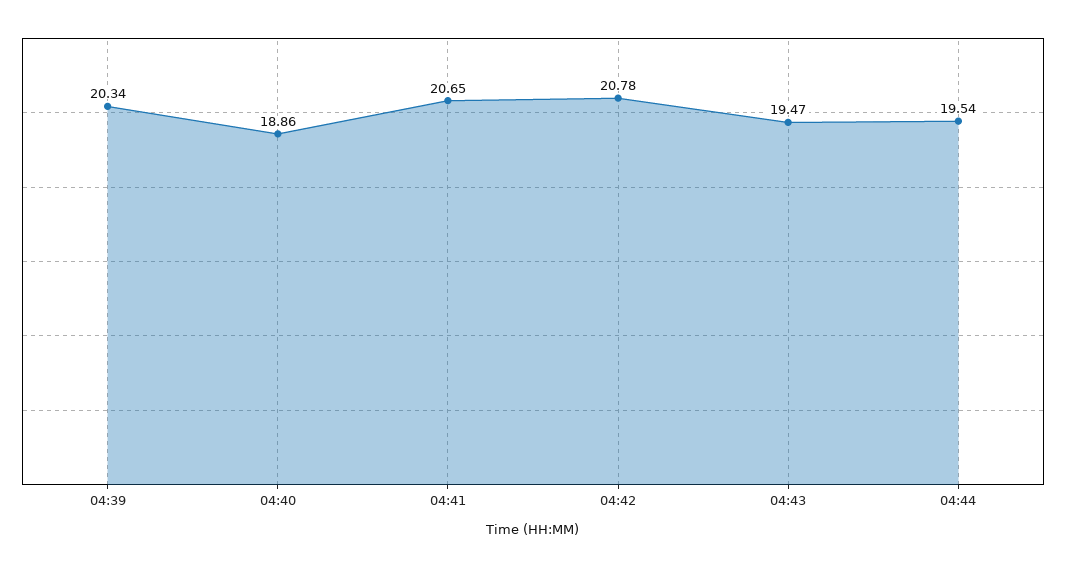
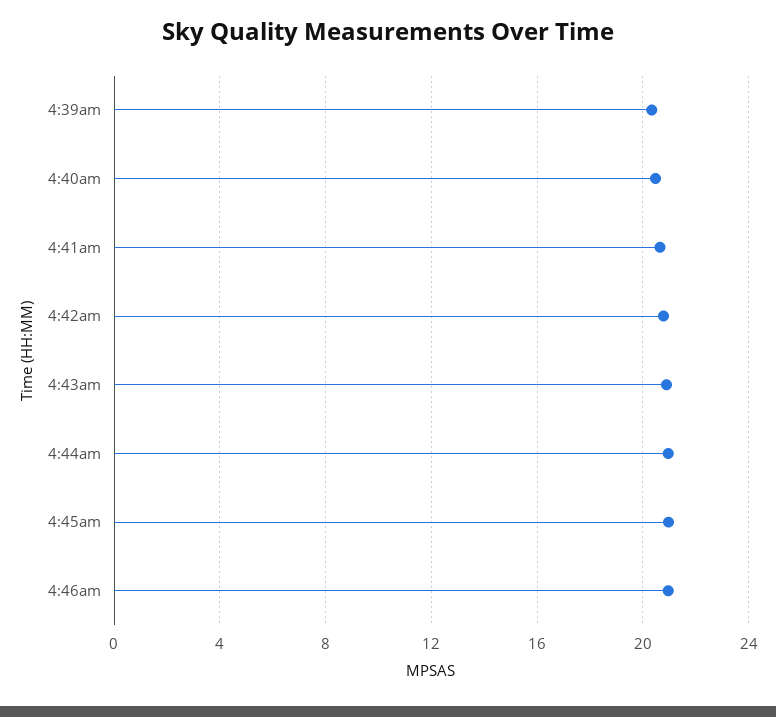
04:40: 18.86 -> 20.5
04:43: 19.47 -> 21
04:44: 19.54 -> 21
4:45am: none -> 21
4:46am: none -> 21

